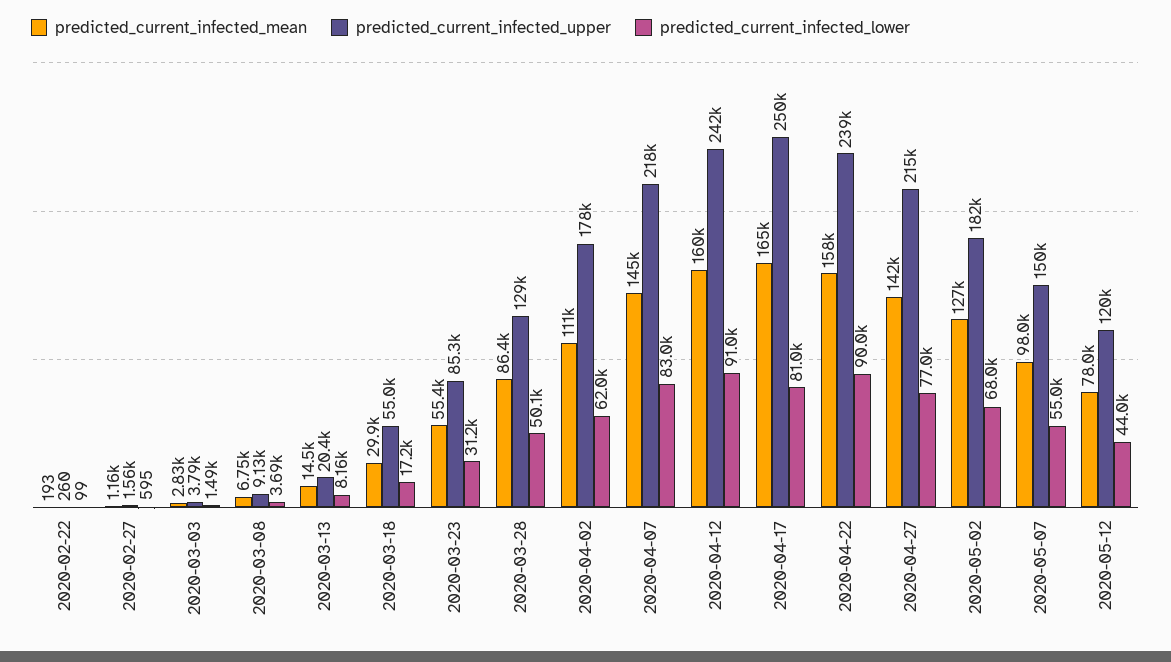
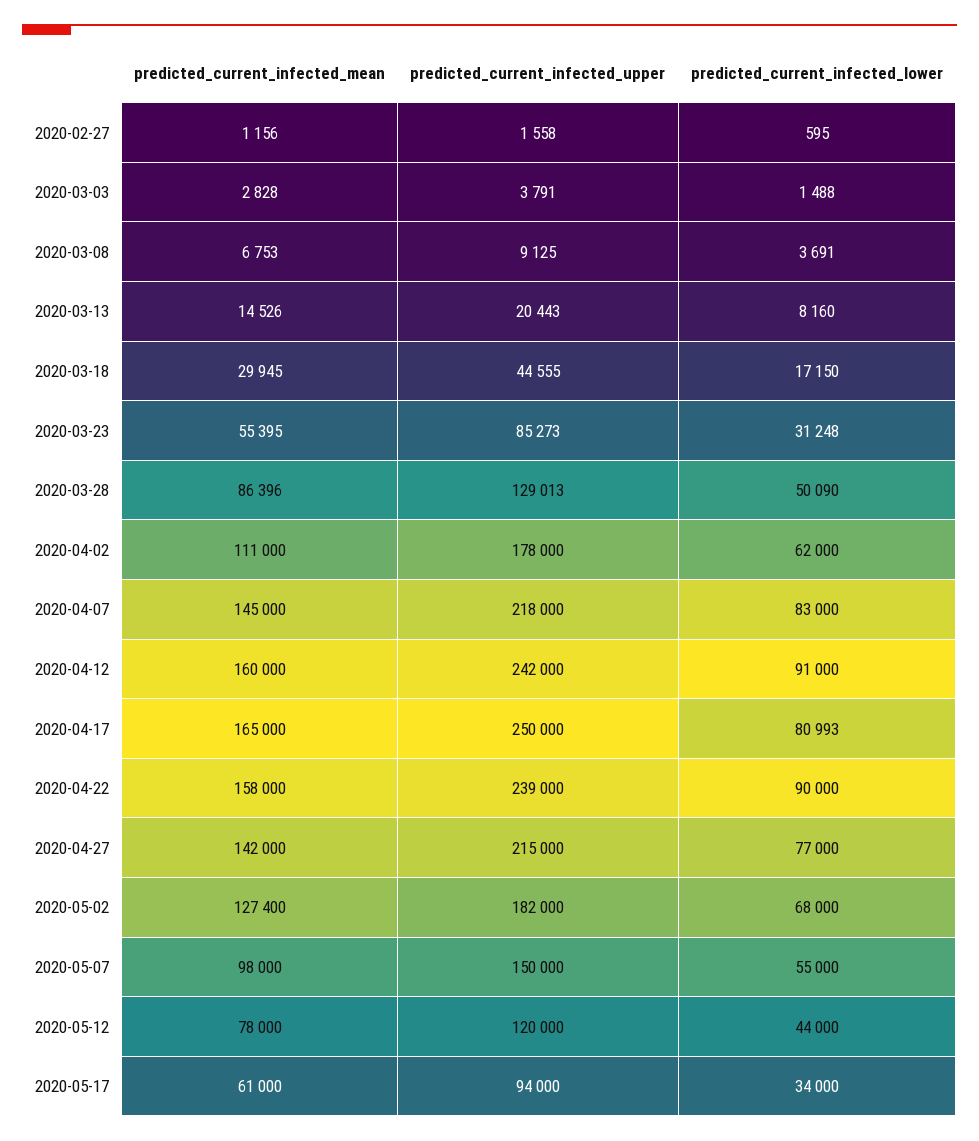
predicted_current_infected_mean, 2020-02-22: 193 -> none
predicted_current_infected_upper, 2020-02-22: 260 -> none
predicted_current_infected_lower, 2020-02-22: 99 -> none
predicted_current_infected_upper, 2020-03-18: 55000 -> 44555
predicted_current_infected_mean, 2020-05-17: none -> 61000
predicted_current_infected_upper, 2020-05-17: none -> 94000
predicted_current_infected_lower, 2020-05-17: none -> 34000

